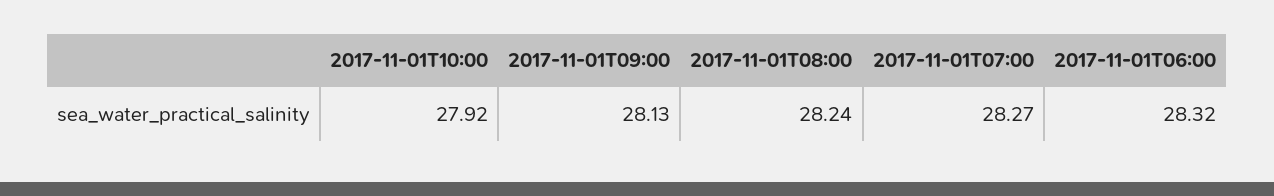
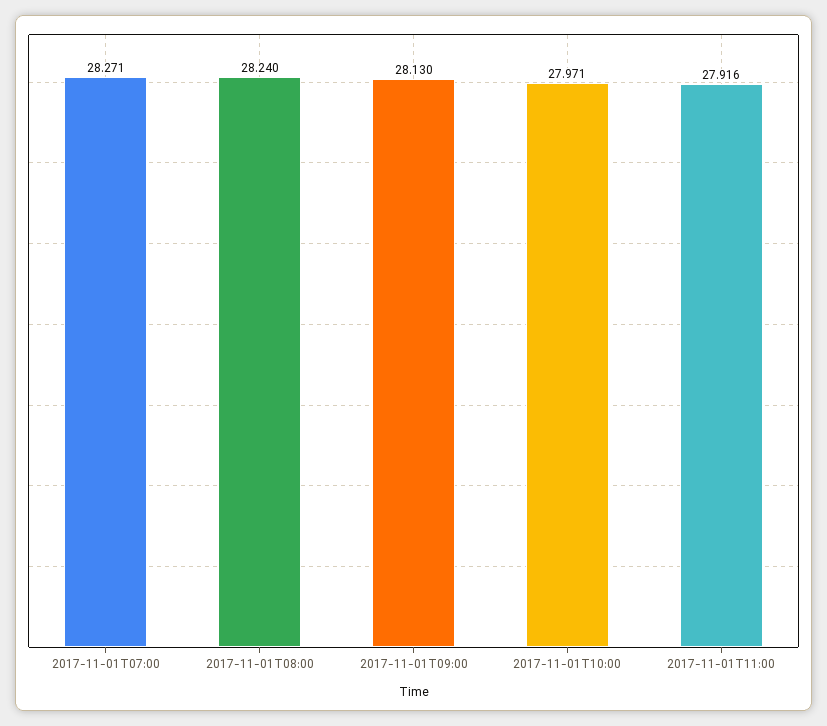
2017-11-01T10:00: 27.92 -> 27.971
2017-11-01T06:00: 28.32 -> none
2017-11-01T11:00: none -> 27.916

